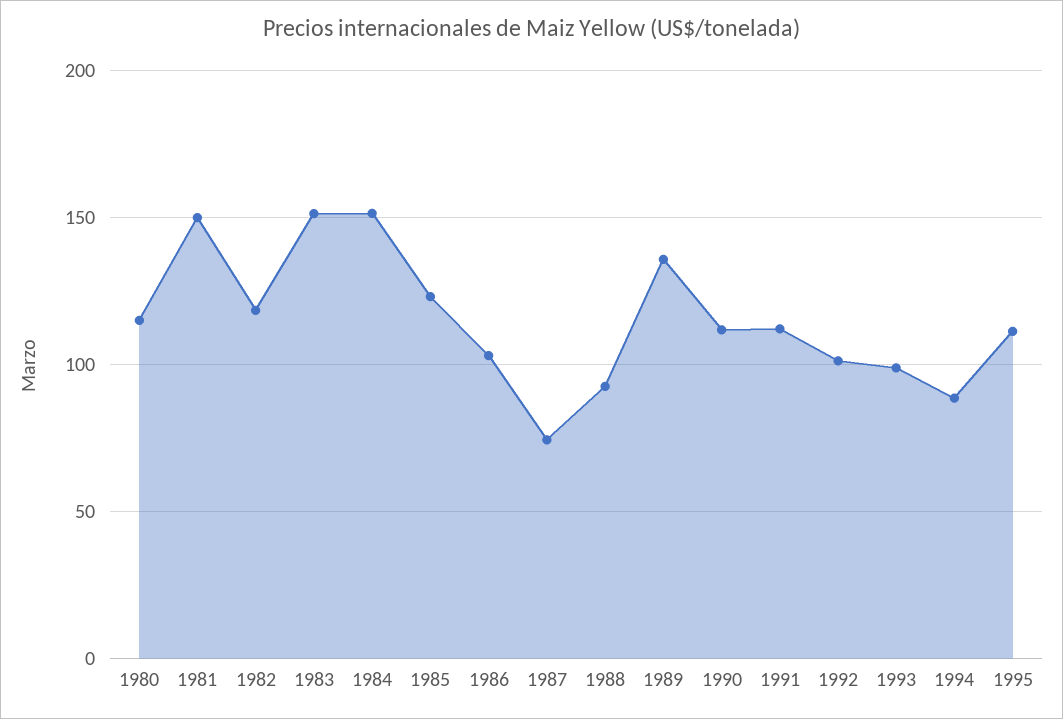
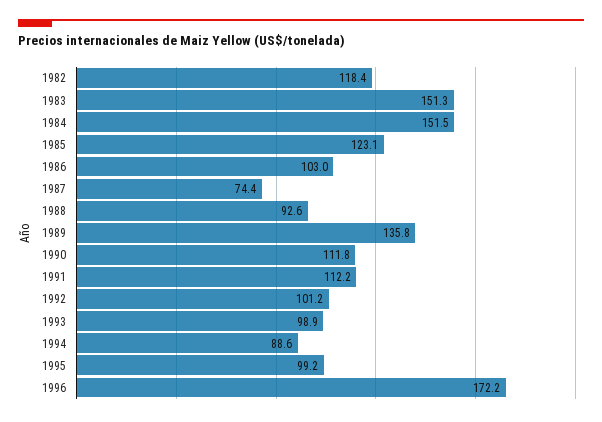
1980: 115 -> none
1981: 150 -> none
1995: 110 -> 99.2
1996: none -> 172.2

